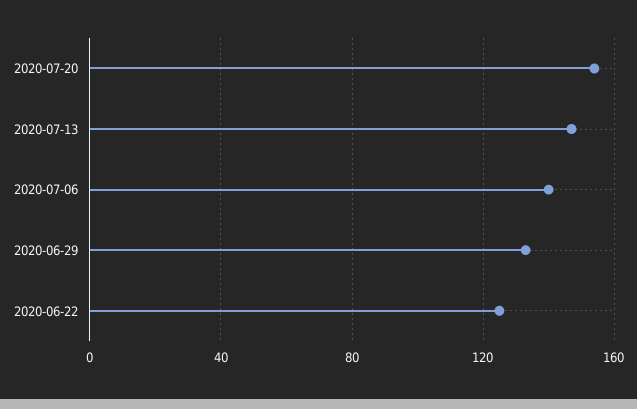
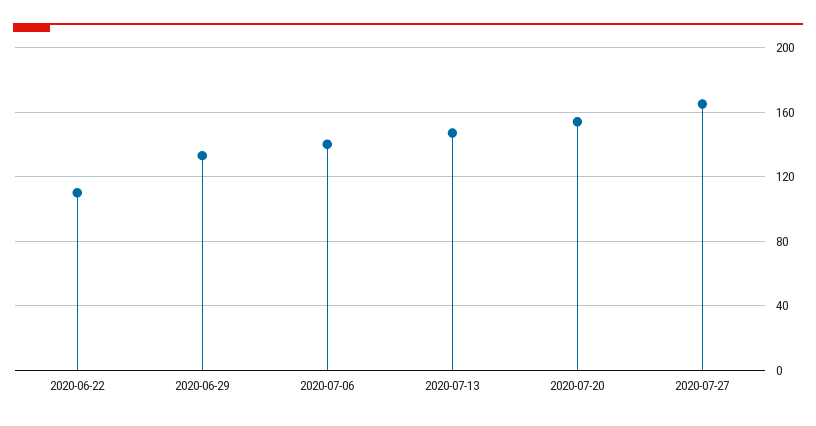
2020-06-22: 125 -> 110
2020-07-27: none -> 165

